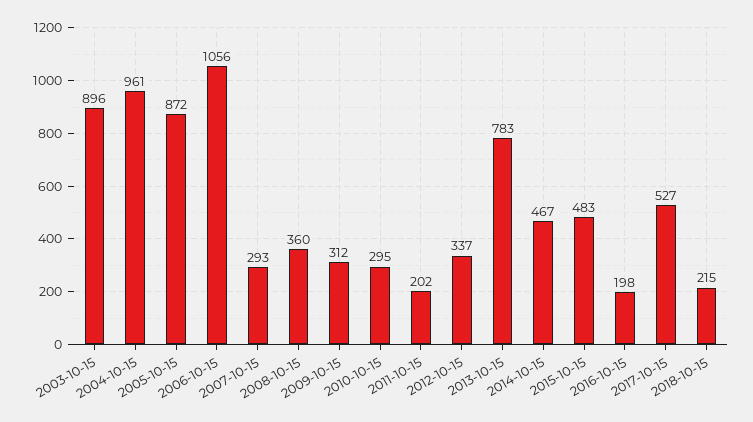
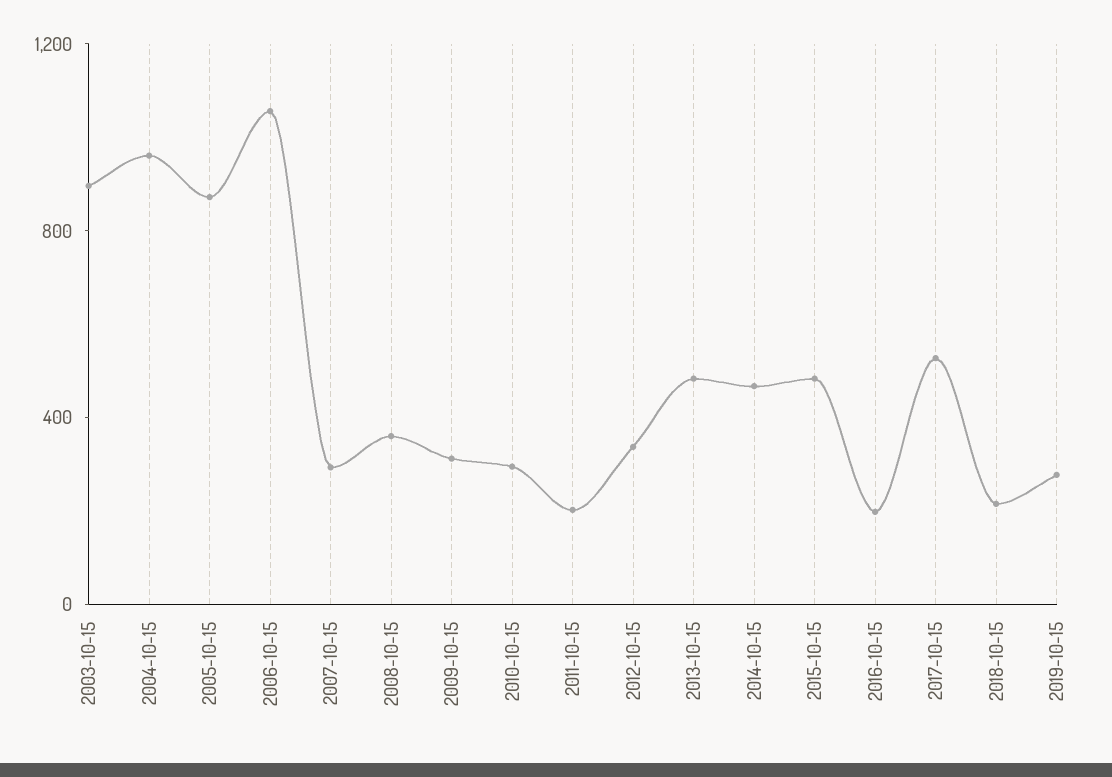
2013-10-15: 783 -> 500
2019-10-15: none -> 300

